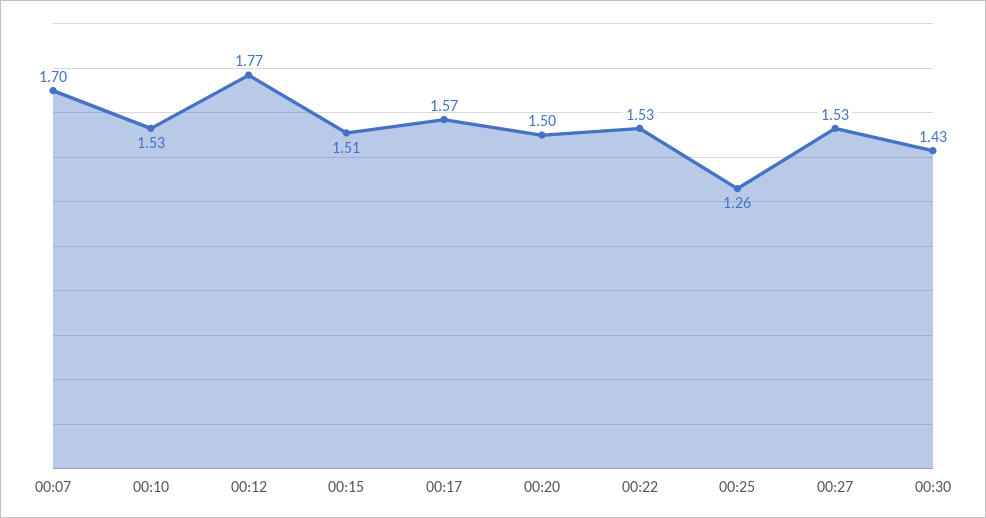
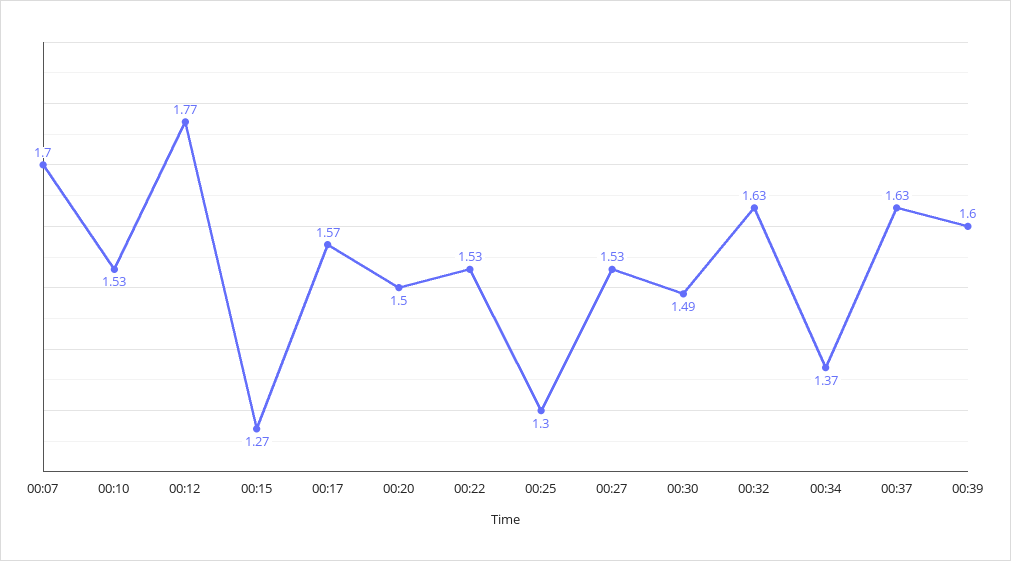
00:15: 1.51 -> 1.27
00:25: 1.26 -> 1.3
00:30: 1.43 -> 1.49
00:32: none -> 1.63
00:34: none -> 1.37
00:37: none -> 1.63
00:39: none -> 1.6

